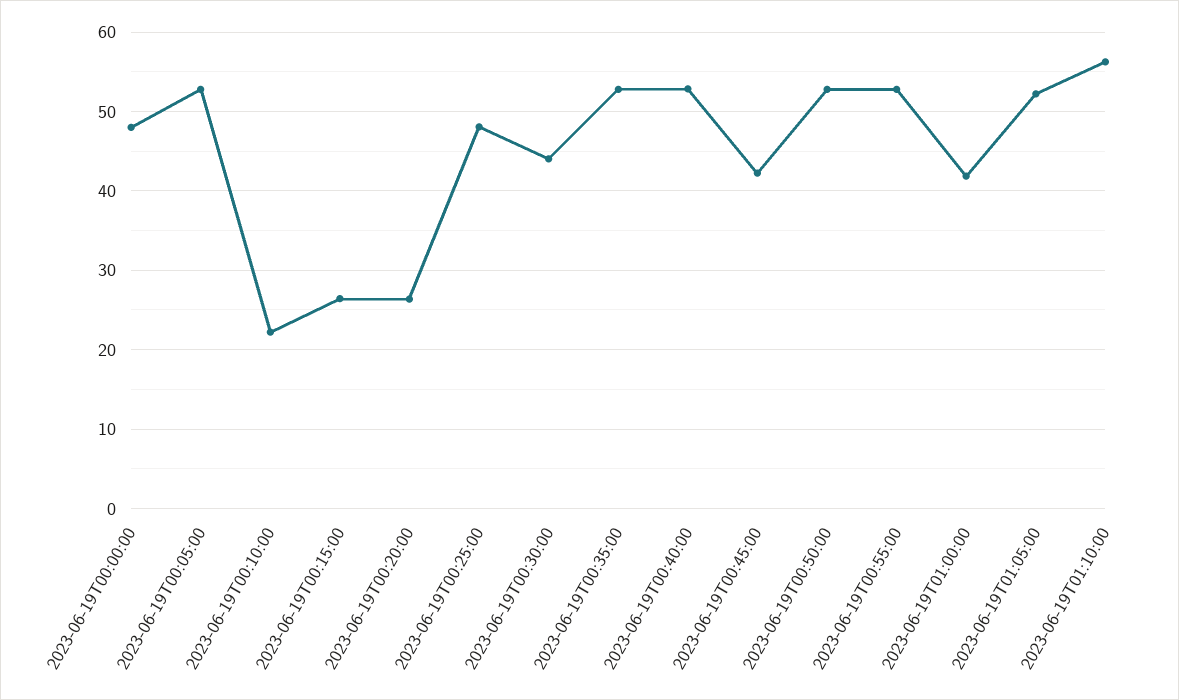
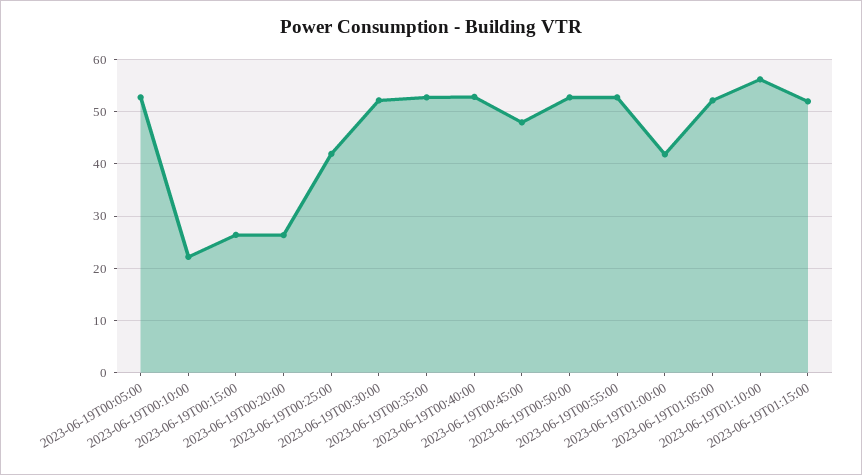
2023-06-19T00:00:00: 48 -> none
2023-06-19T00:25:00: 48 -> 42
2023-06-19T00:30:00: 44 -> 52
2023-06-19T00:45:00: 42 -> 48
2023-06-19T01:15:00: none -> 52

